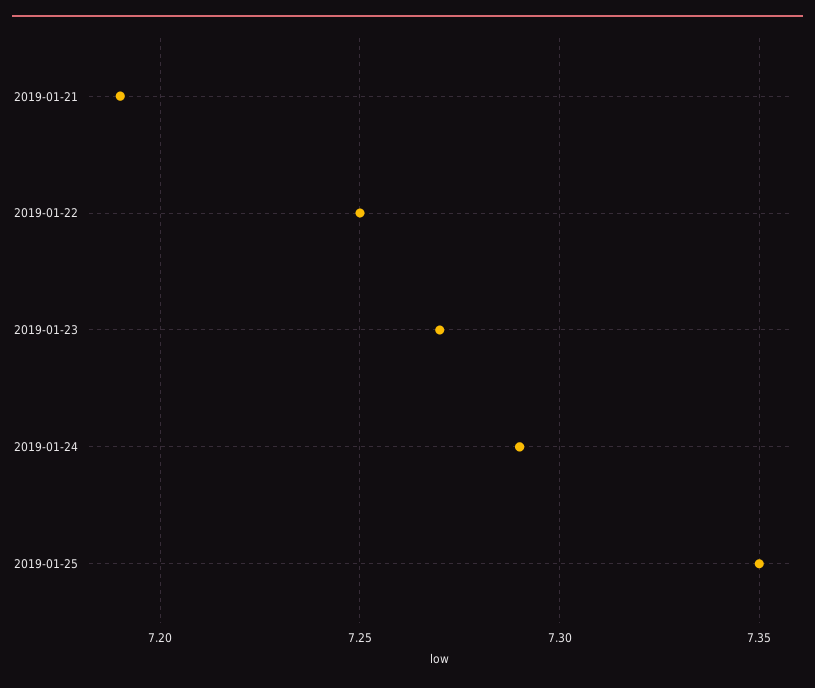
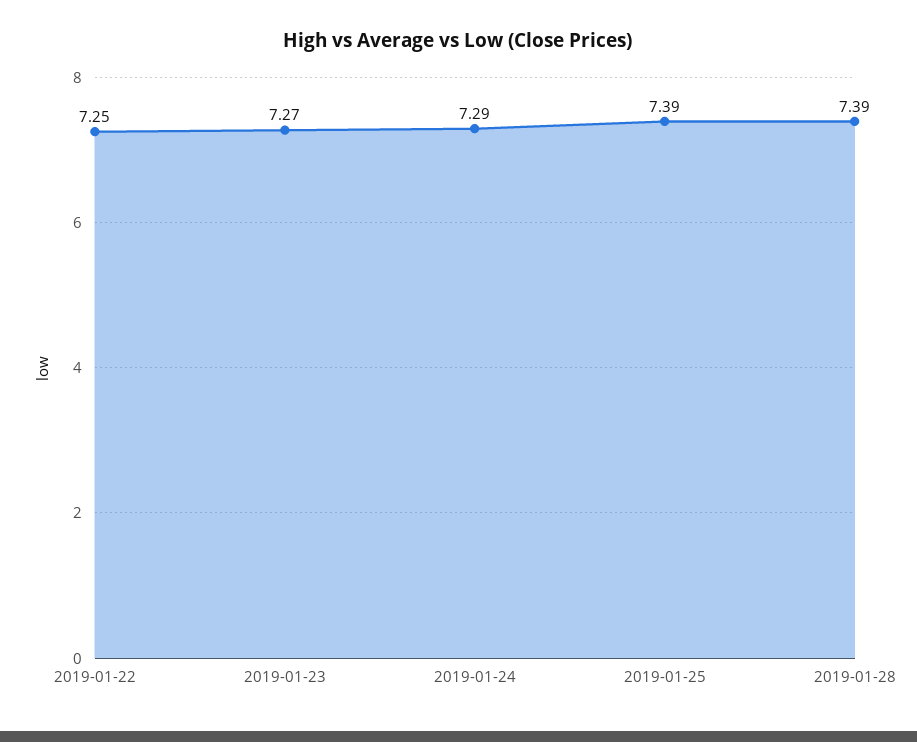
2019-01-21: 7.19 -> none
2019-01-25: 7.35 -> 7.39
2019-01-28: none -> 7.39

